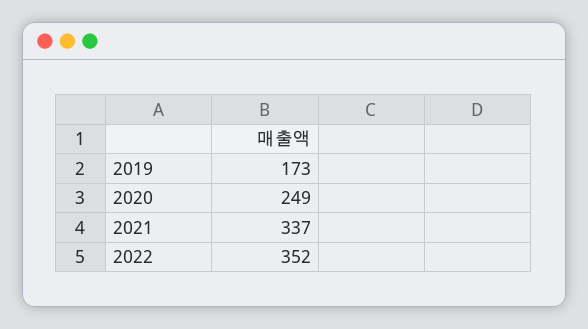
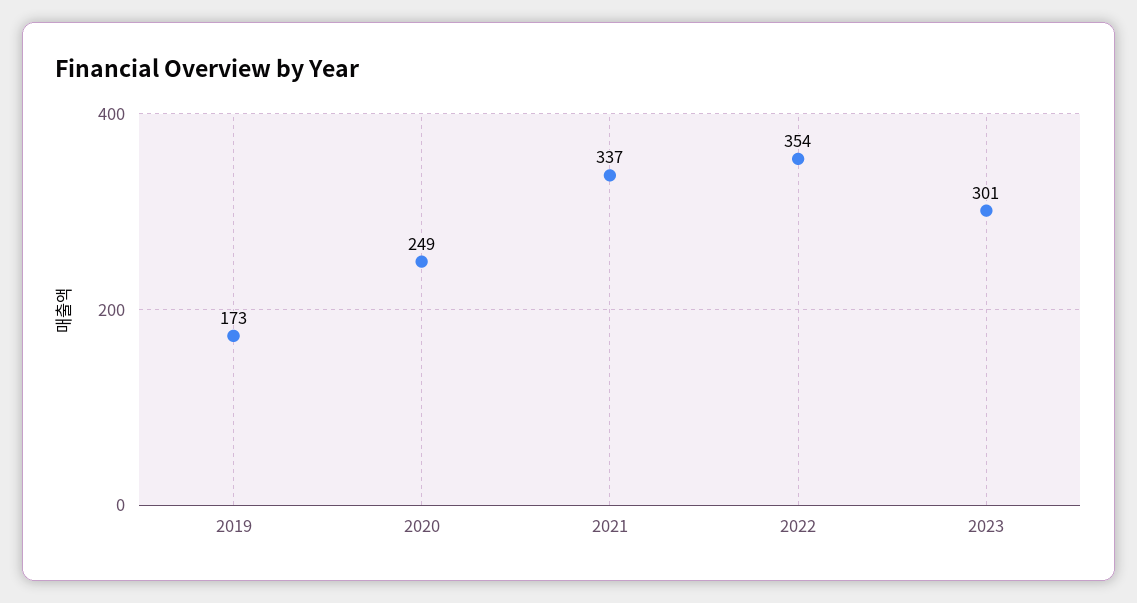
2022: 352 -> 354
2023: none -> 301

